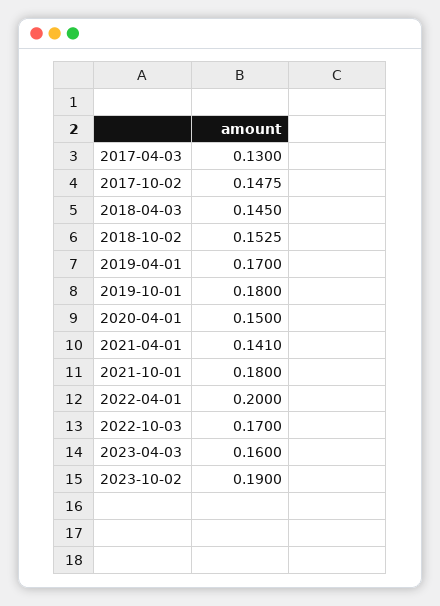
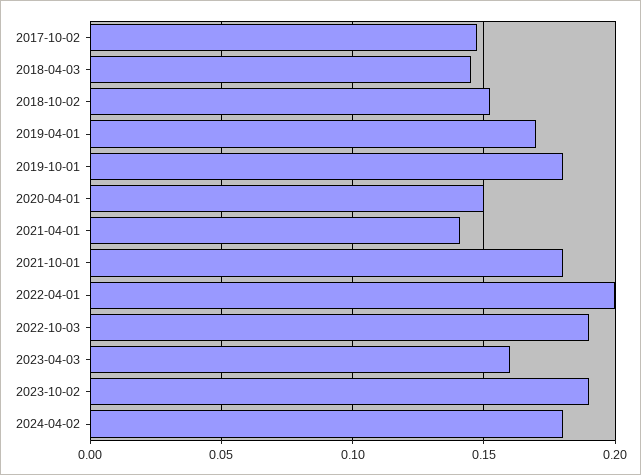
2017-04-03: 0.13 -> none
2022-10-03: 0.17 -> 0.19
2024-04-02: none -> 0.18

